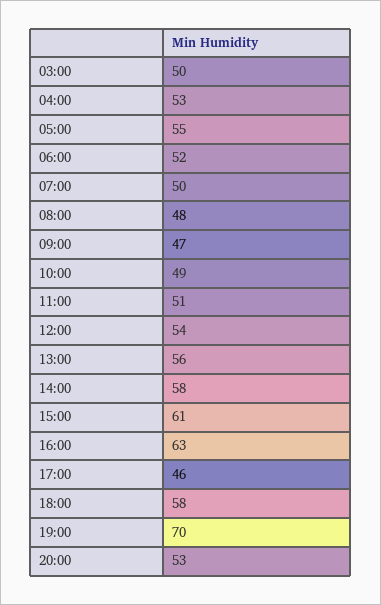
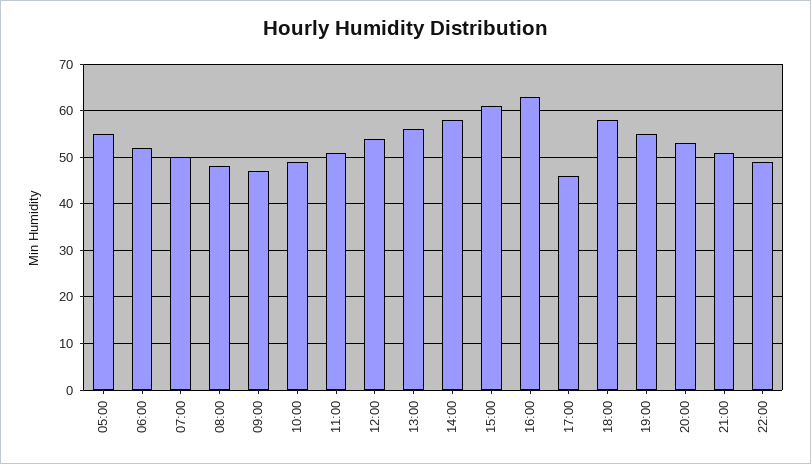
03:00: 50 -> none
04:00: 53 -> none
19:00: 70 -> 55
21:00: none -> 50
22:00: none -> 50

